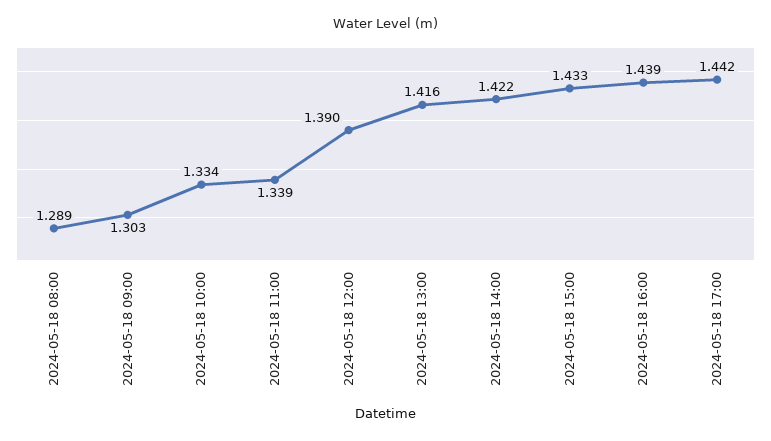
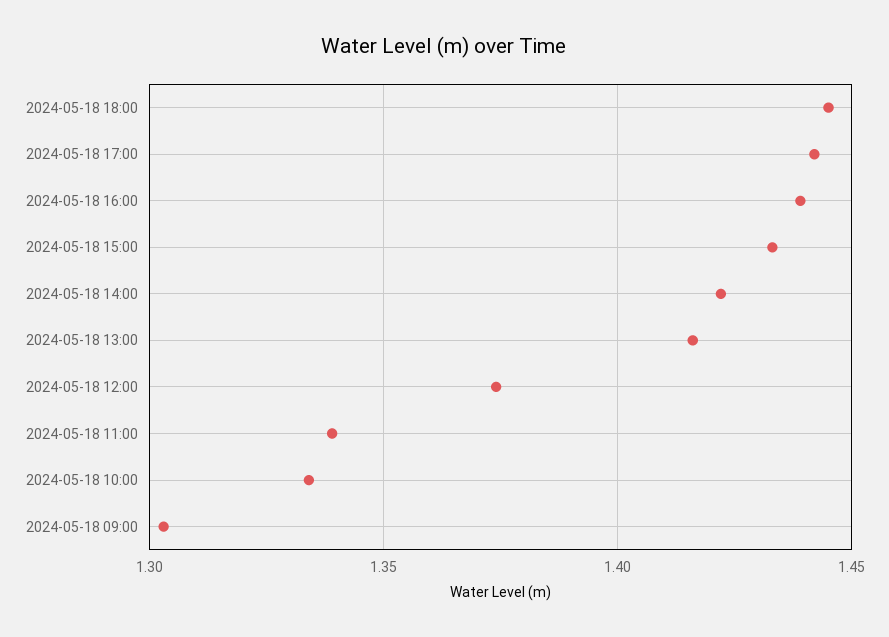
2024-05-18 08:00: 1.289 -> none
2024-05-18 12:00: 1.39 -> 1.375
2024-05-18 18:00: none -> 1.445

